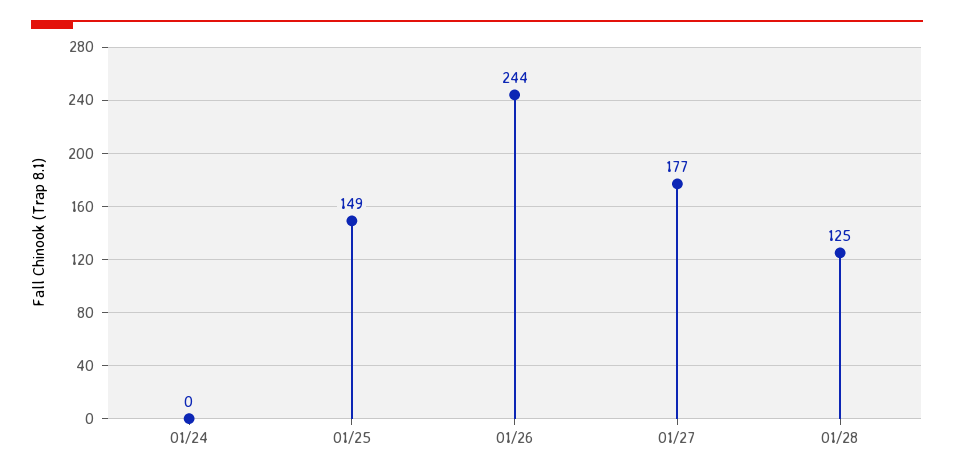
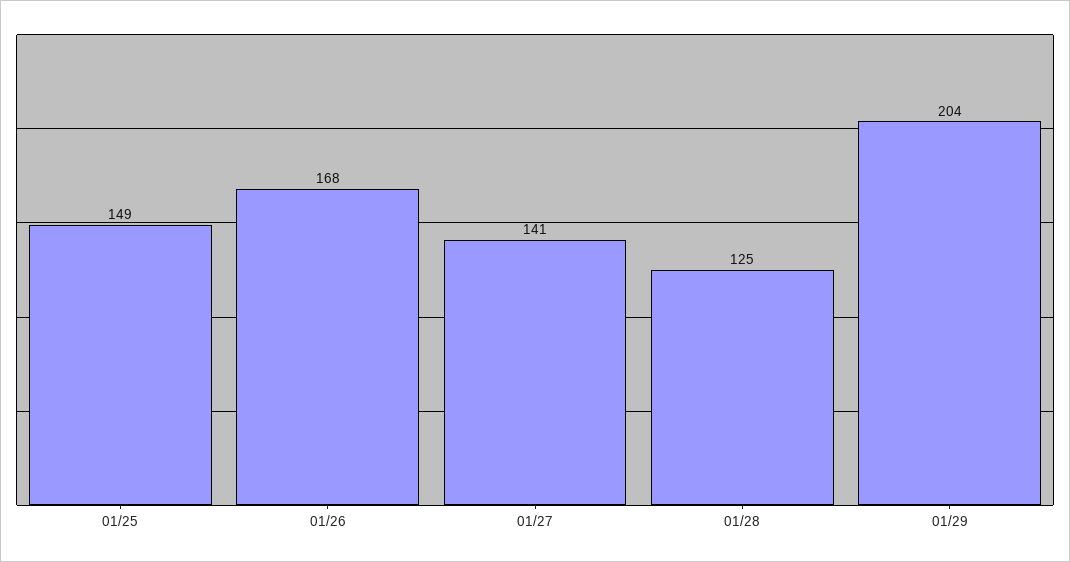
01/24: 0 -> none
01/26: 244 -> 168
01/27: 177 -> 141
01/29: none -> 204

